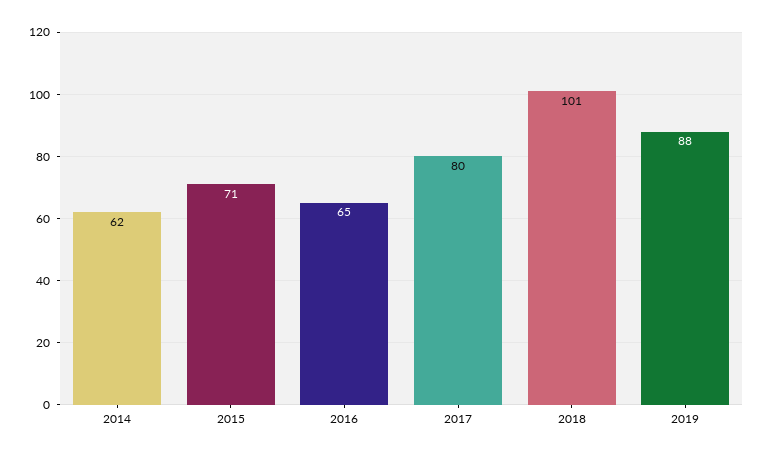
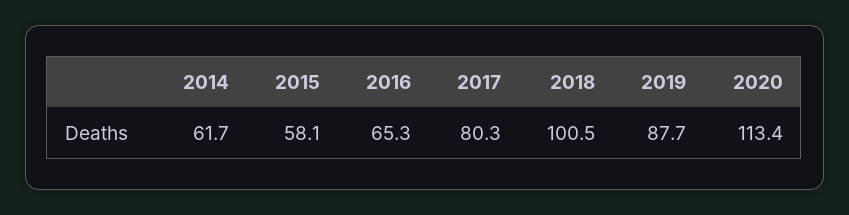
2015: 71 -> 58.1
2020: none -> 113.4

